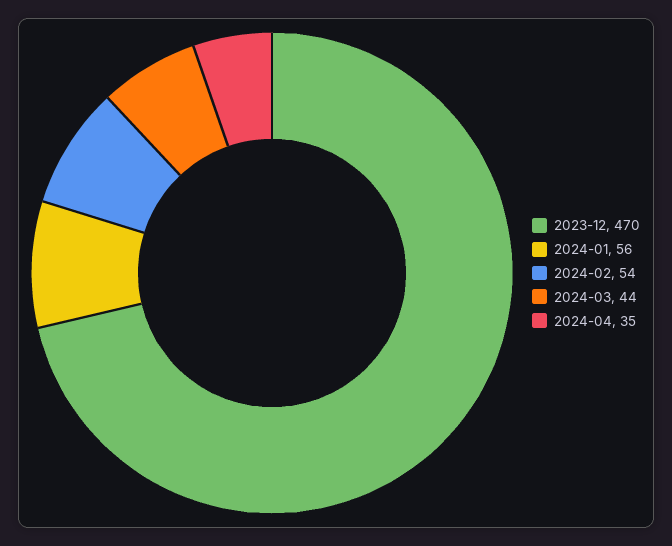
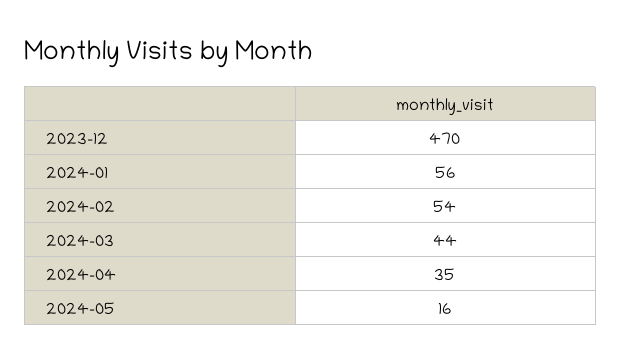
2024-05: none -> 16

